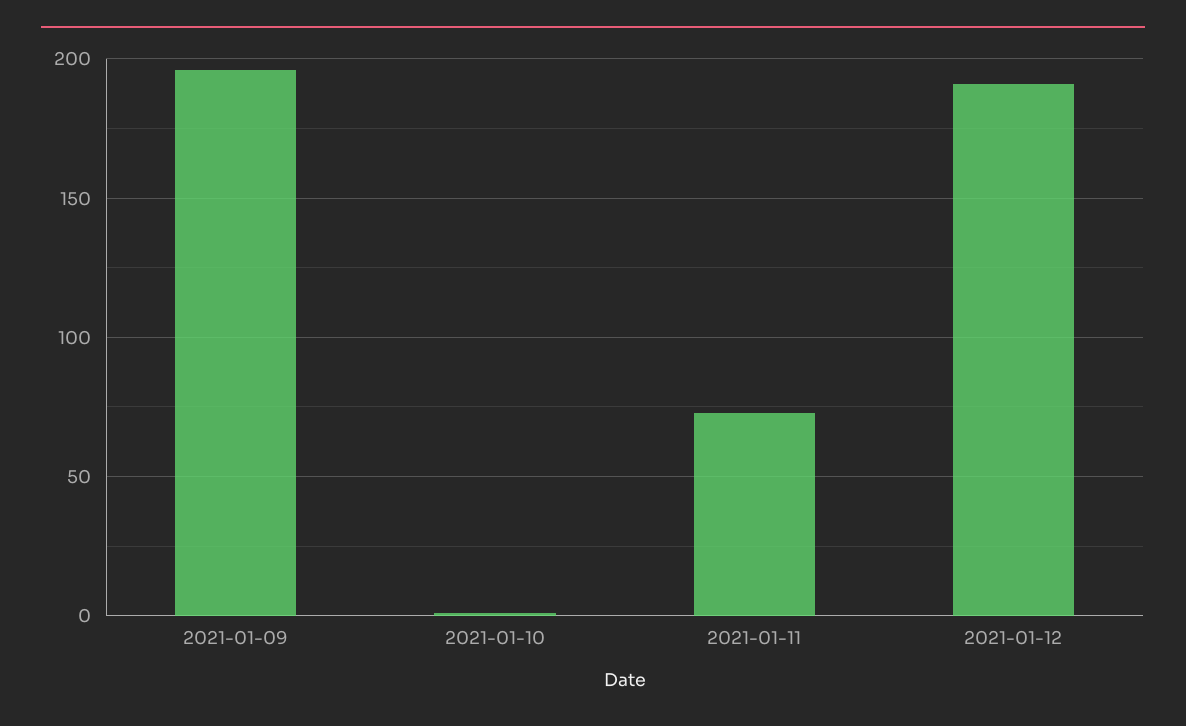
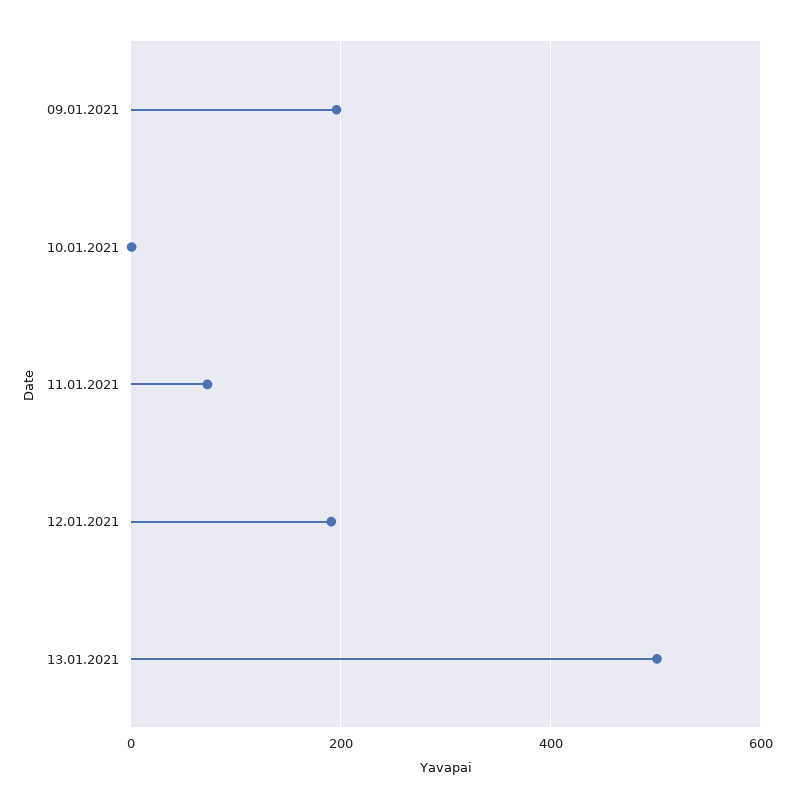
13.01.2021: none -> 500

